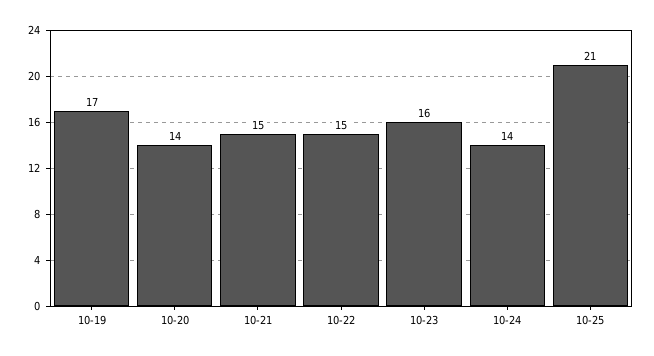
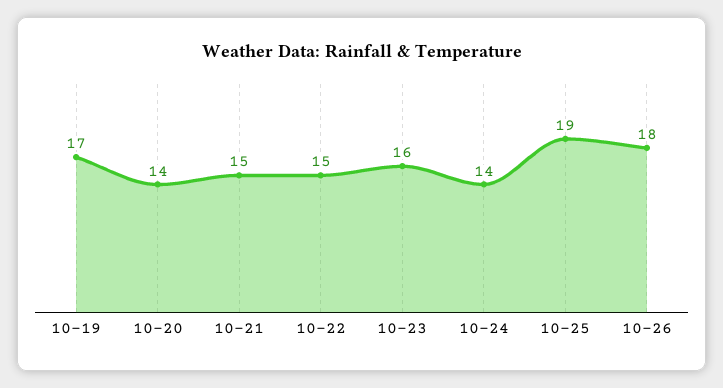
10-25: 21 -> 19
10-26: none -> 18

